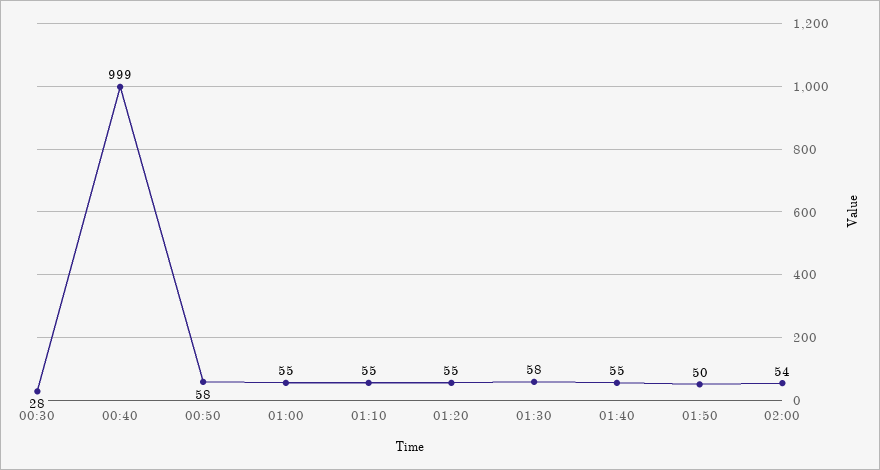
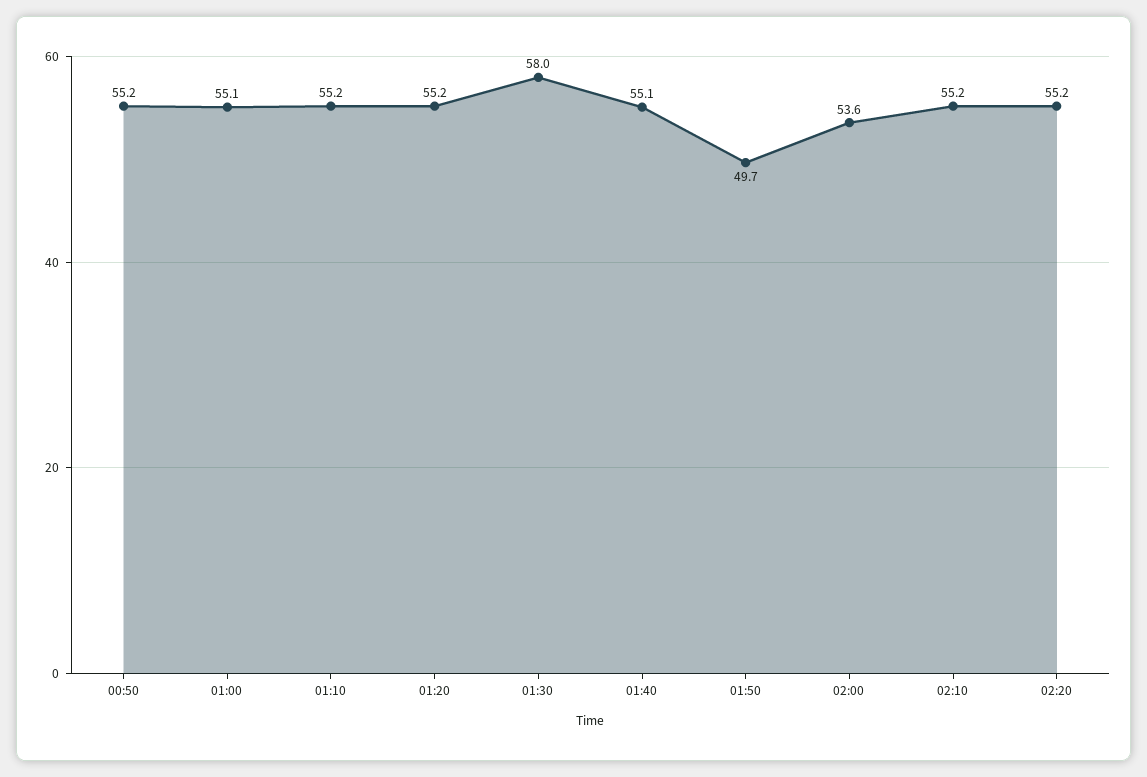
00:30: 28 -> none
00:40: 999 -> none
00:50: 58 -> 55.2
02:10: none -> 55.2
02:20: none -> 55.2

